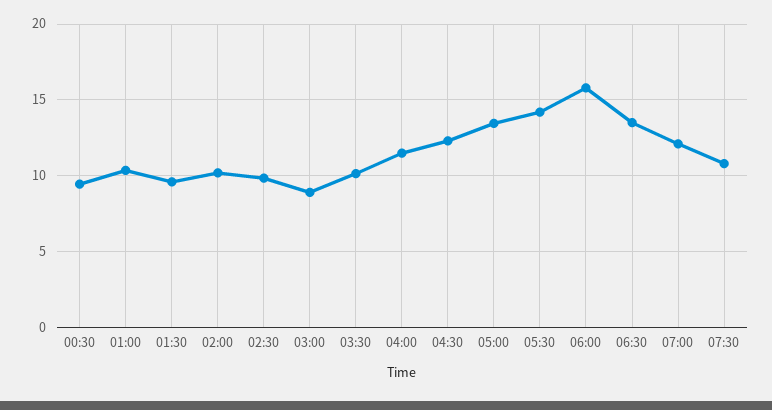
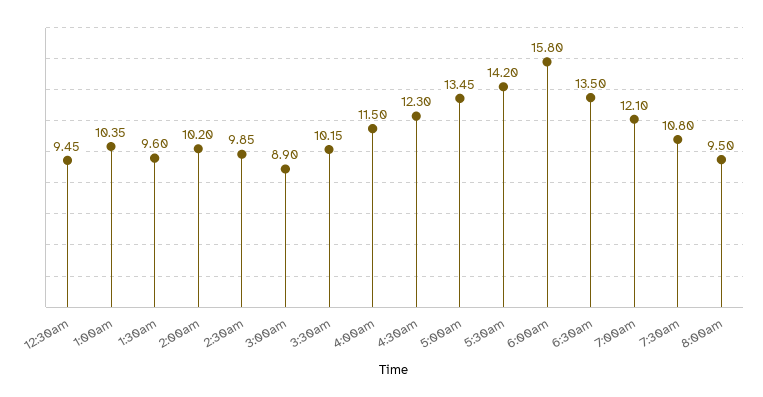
8:00am: none -> 9.5

